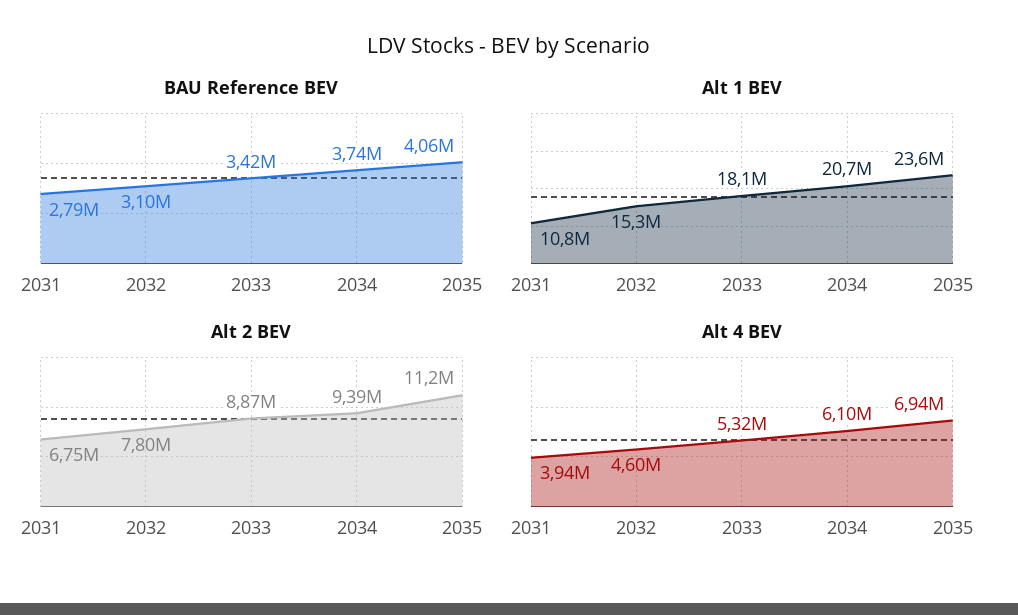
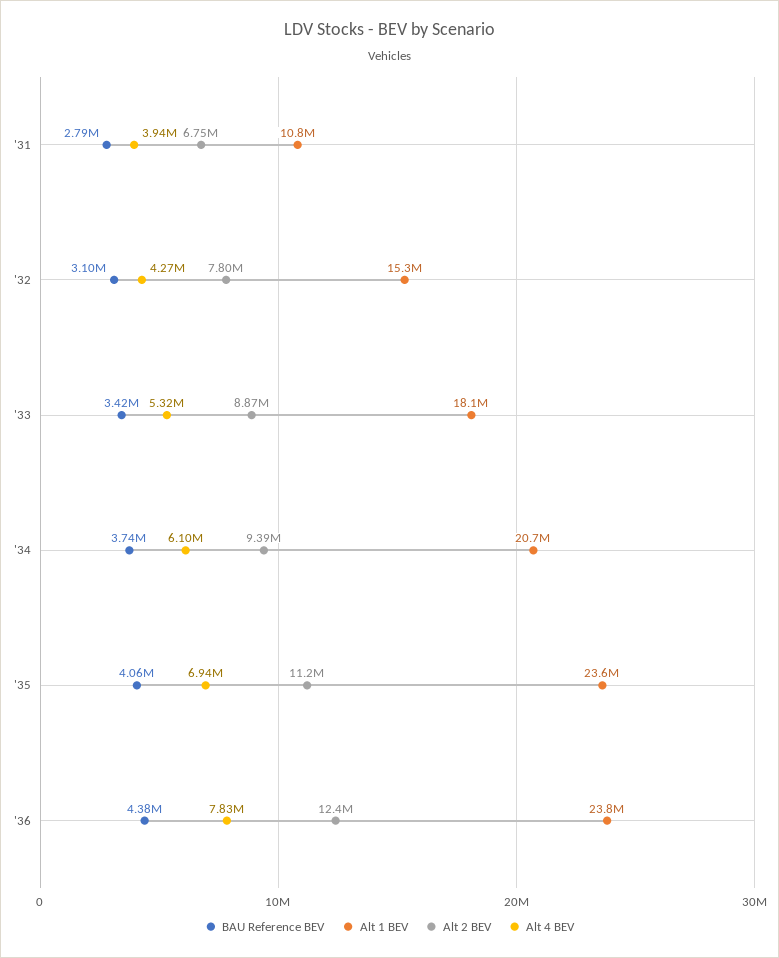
Alt 4 BEV, 2032: 4600000 -> 4270000
BAU Reference BEV, '36: none -> 4380000
Alt 1 BEV, '36: none -> 23800000
Alt 2 BEV, '36: none -> 12400000
Alt 4 BEV, '36: none -> 7830000

